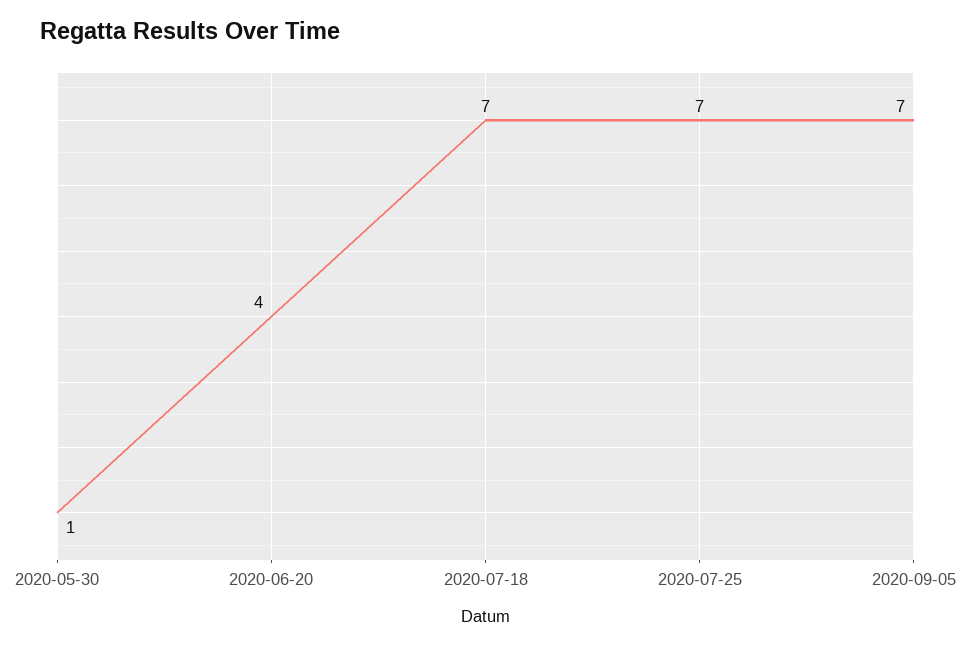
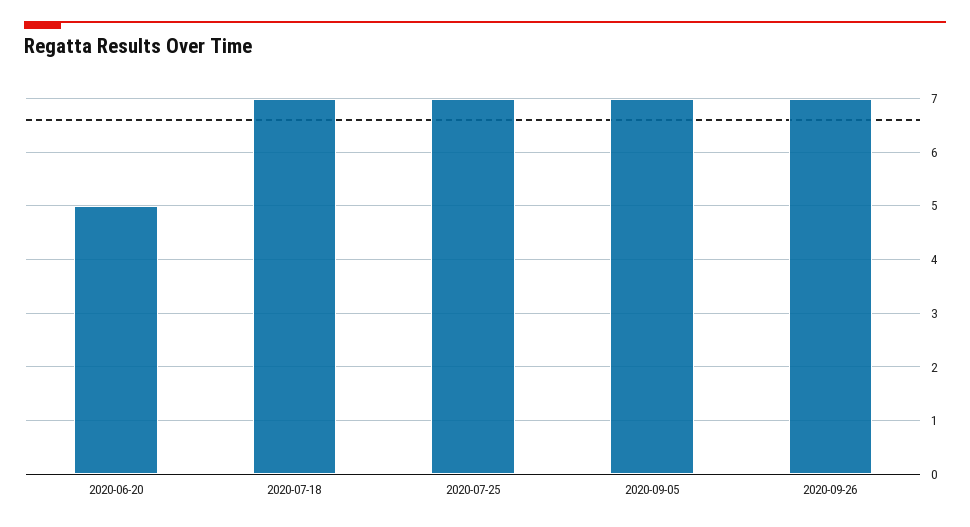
2020-05-30: 1 -> none
2020-06-20: 4 -> 5
2020-09-26: none -> 7

